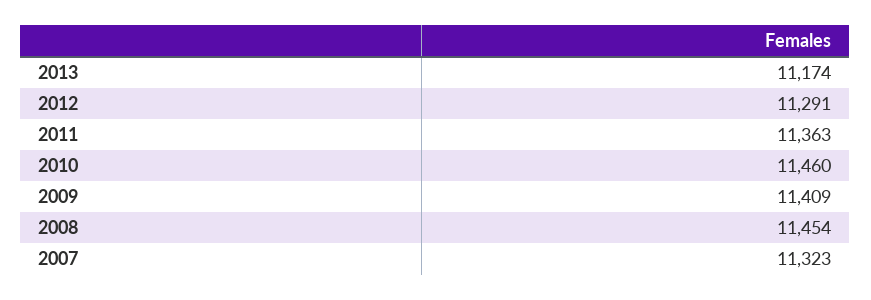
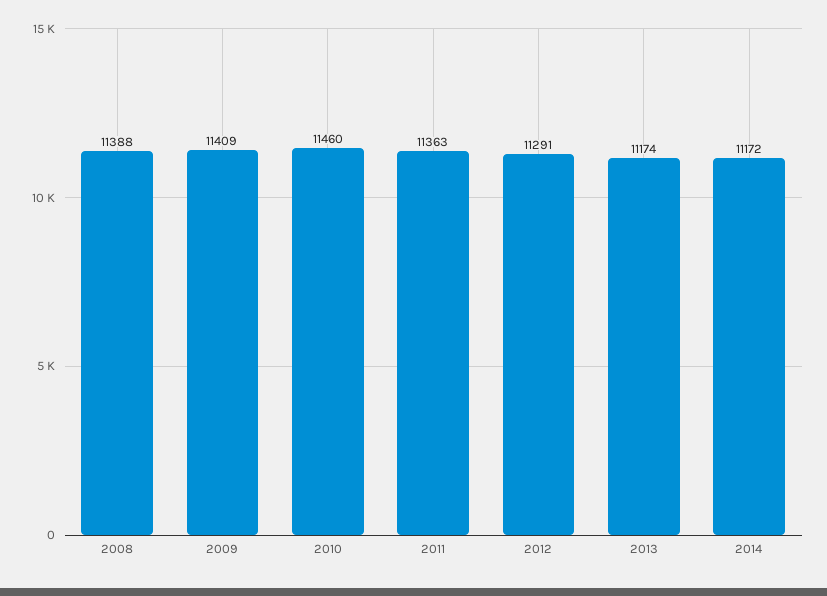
2008: 11454 -> 11388
2007: 11323 -> none
2014: none -> 11172

